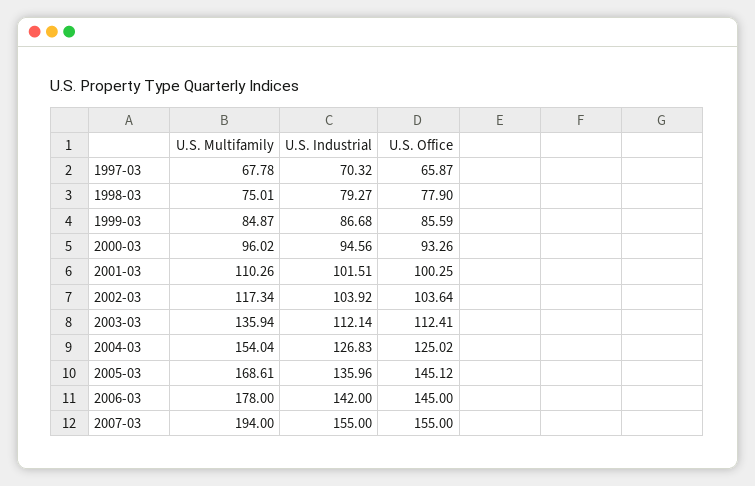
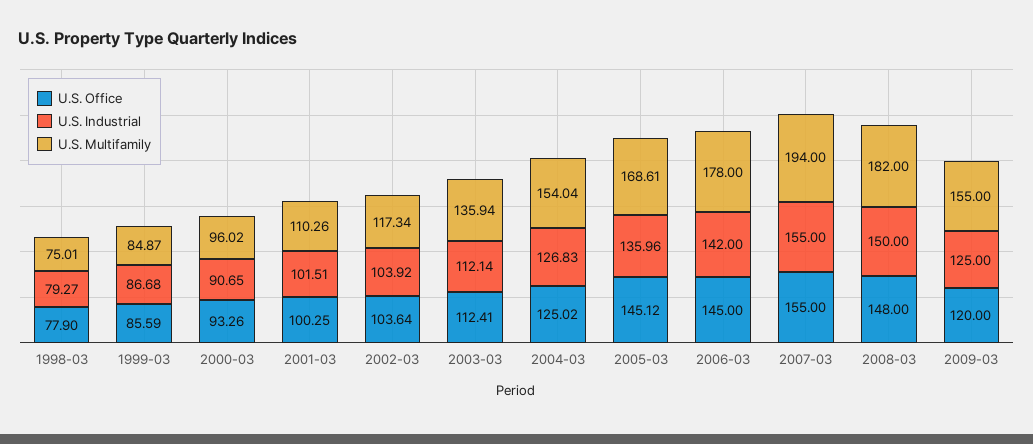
U.S. Multifamily, 1997-03: 67.78 -> none
U.S. Industrial, 1997-03: 70.32 -> none
U.S. Office, 1997-03: 65.87 -> none
U.S. Industrial, 2000-03: 94.56 -> 90.65
U.S. Office, 2008-03: none -> 148
U.S. Industrial, 2008-03: none -> 150
U.S. Multifamily, 2008-03: none -> 182
U.S. Office, 2009-03: none -> 120
U.S. Industrial, 2009-03: none -> 125
U.S. Multifamily, 2009-03: none -> 155

